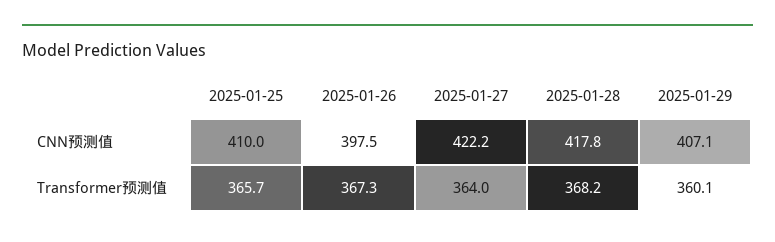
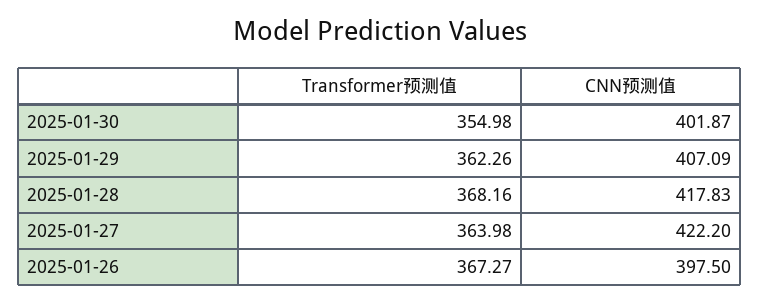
2025-01-25, CNN预测值: 410 -> none
2025-01-25, Transformer预测值: 365.7 -> none
2025-01-29, Transformer预测值: 360.1 -> 362.26
2025-01-30, Transformer预测值: none -> 354.98
2025-01-30, CNN预测值: none -> 401.87

